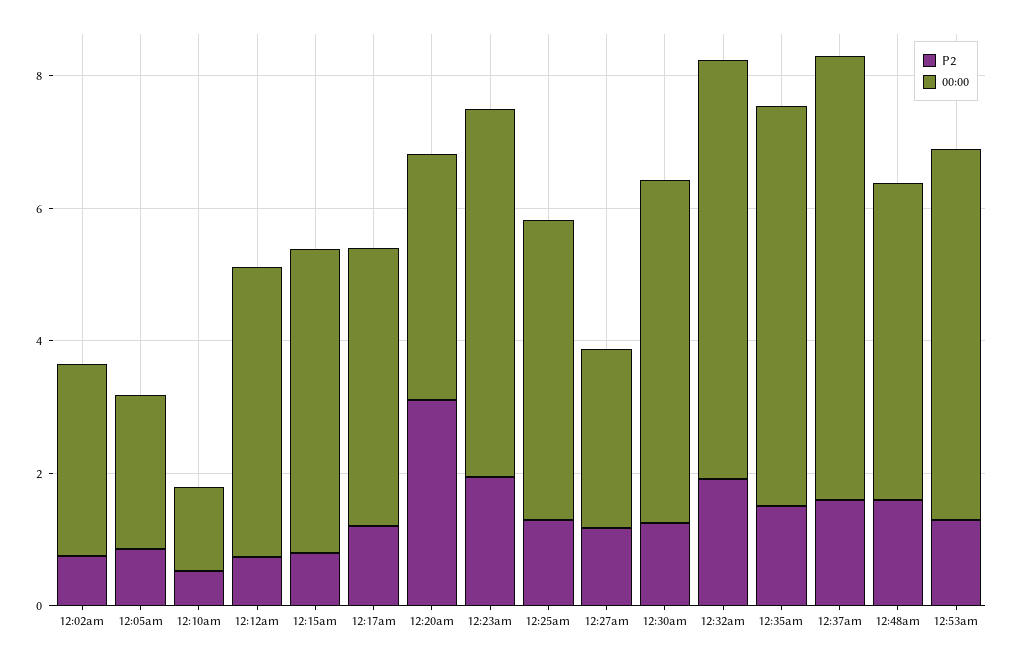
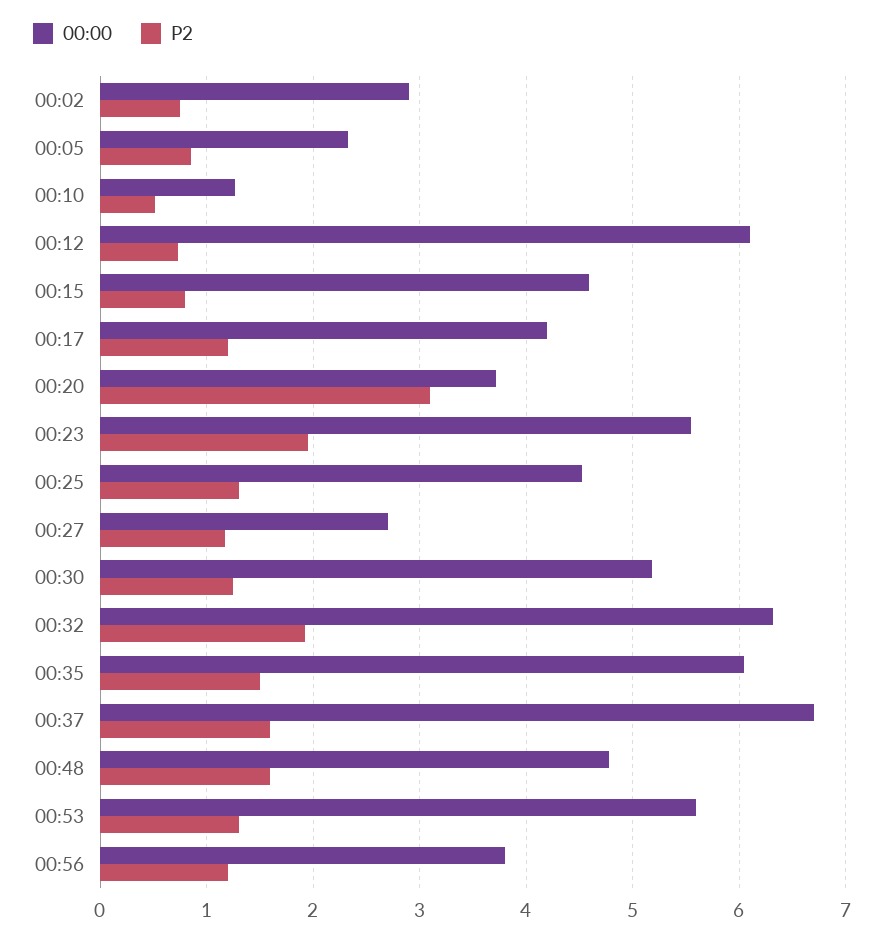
00:00, 12:12am: 4.5 -> 6.1
00:00, 00:56: none -> 3.8
P2, 00:56: none -> 1.2

